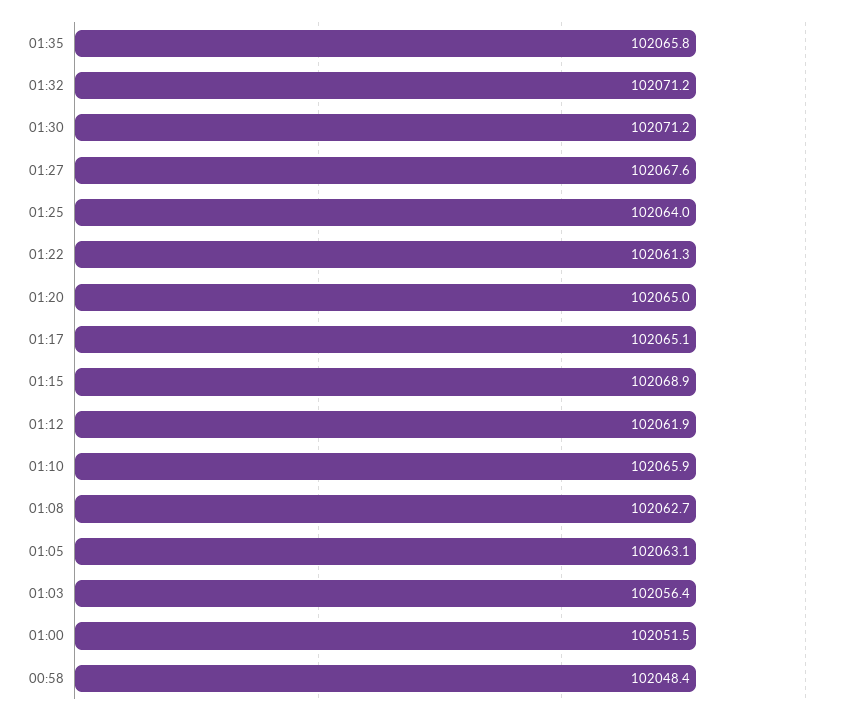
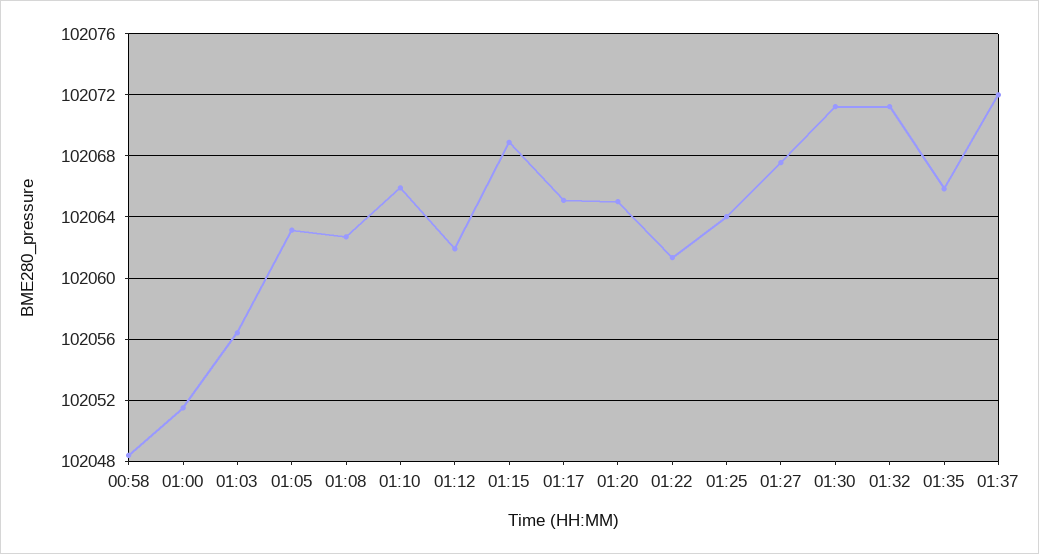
01:37: none -> 102072

